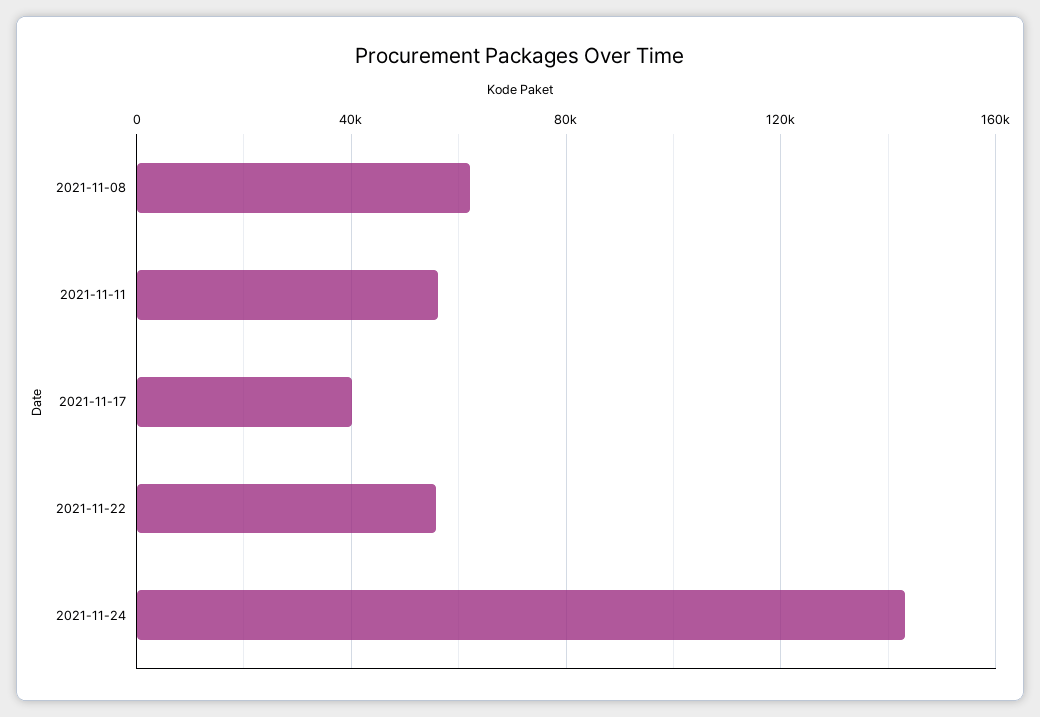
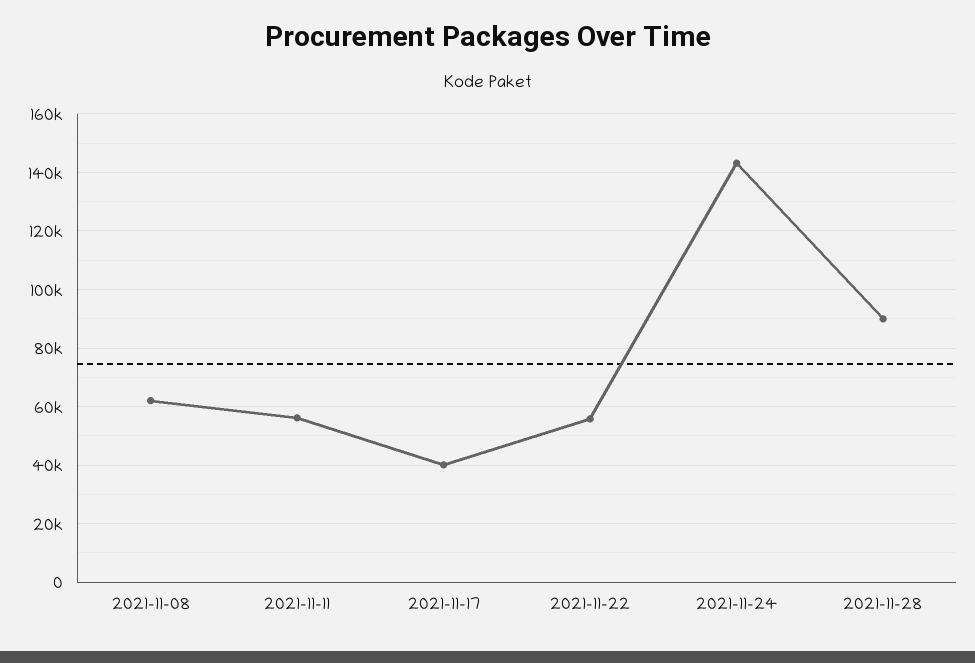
2021-11-28: none -> 90000

